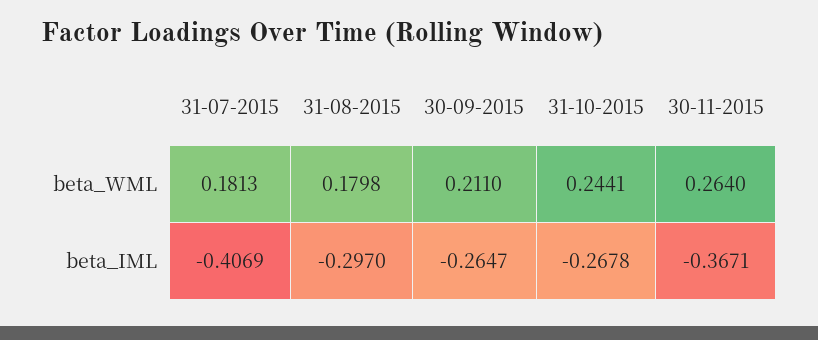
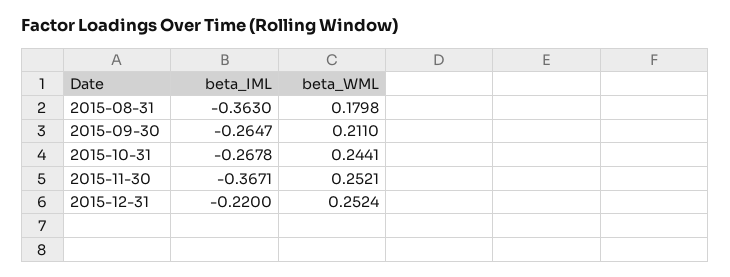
31-07-2015, beta_WML: 0.1813 -> none
30-11-2015, beta_WML: 0.264 -> 0.2521
31-07-2015, beta_IML: -0.4069 -> none
31-08-2015, beta_IML: -0.297 -> -0.363
2015-12-31, beta_IML: none -> -0.22
2015-12-31, beta_WML: none -> 0.2524

